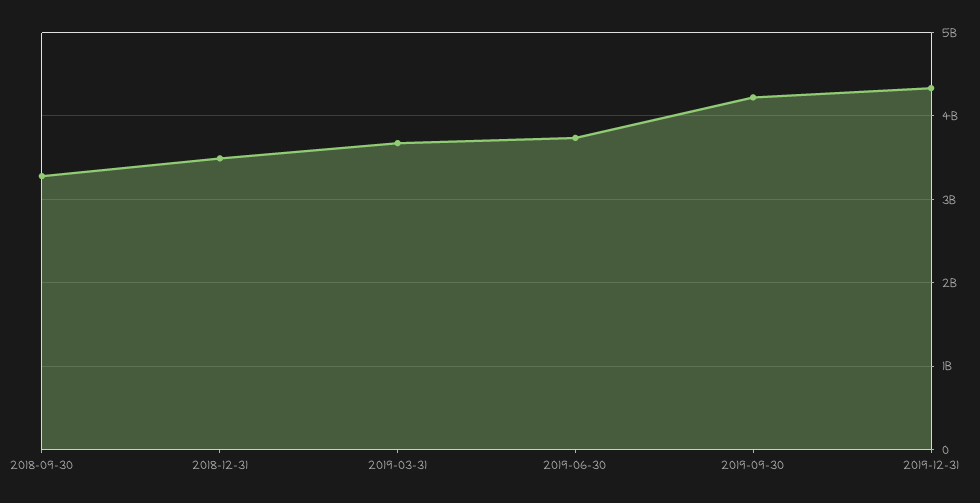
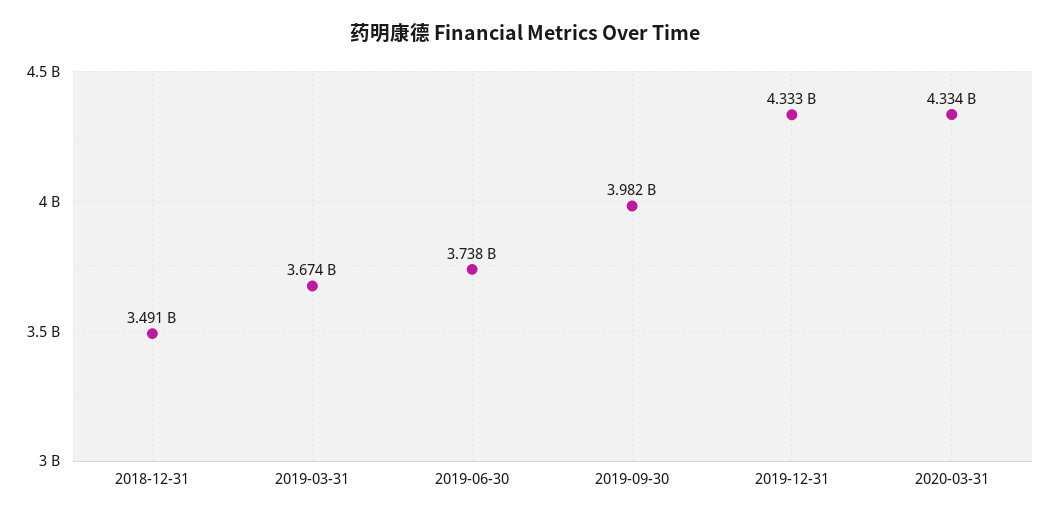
2018-09-30: 3300000000 -> none
2019-09-30: 4200000000 -> 3982000000
2020-03-31: none -> 4334000000

